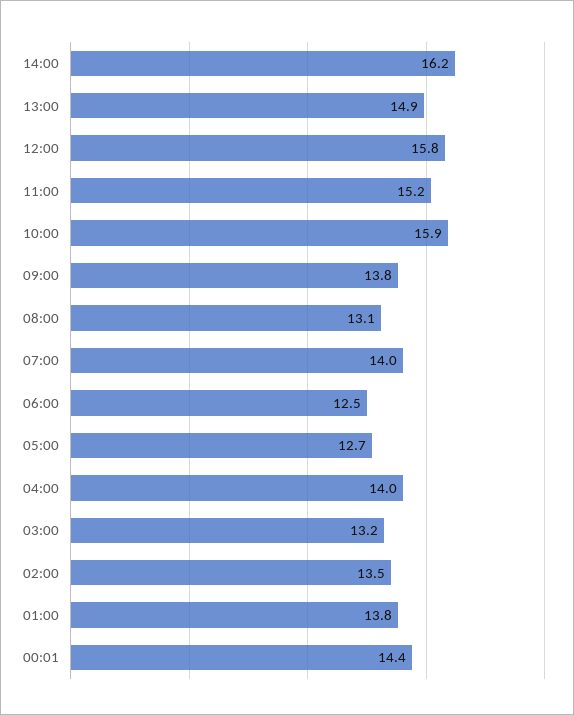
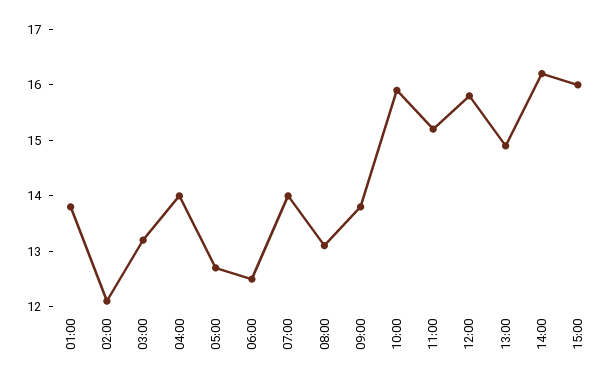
02:00: 13.5 -> 12
00:01: 14.4 -> none
15:00: none -> 16

